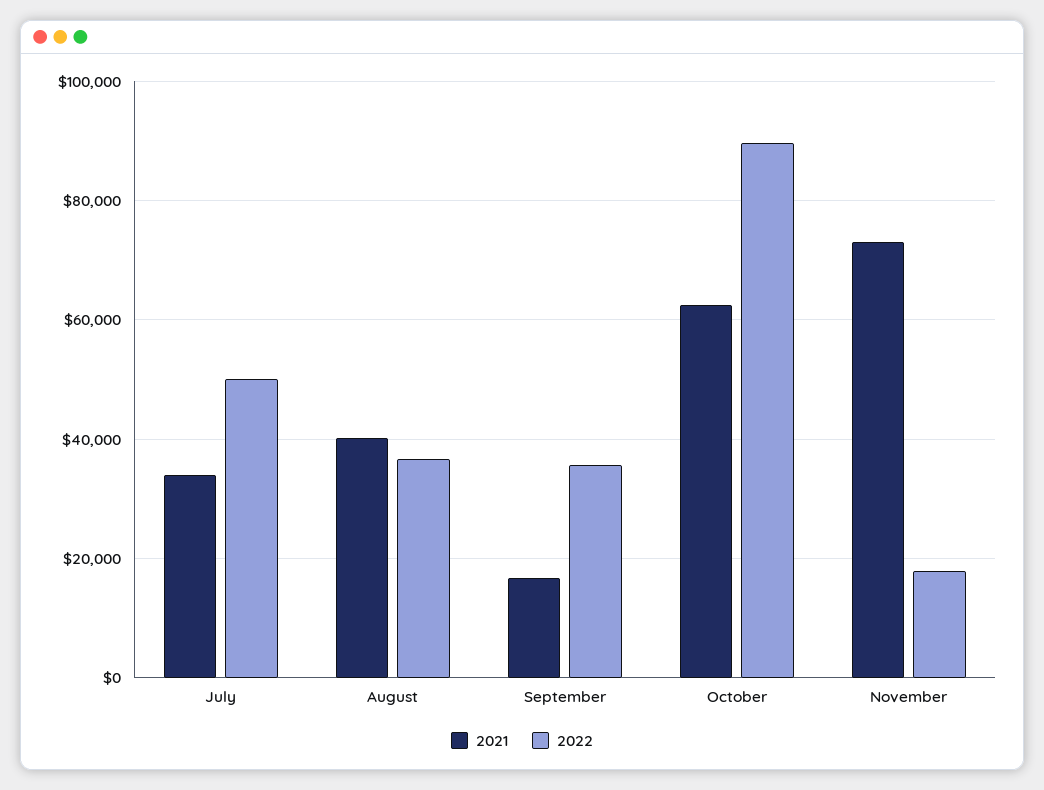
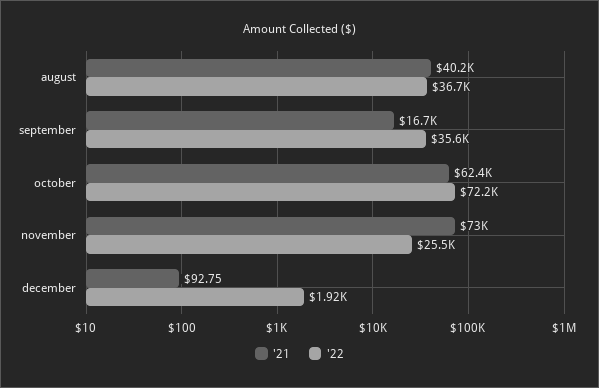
2021, July: 34000 -> none
2022, July: 50000 -> none
2022, October: 90000 -> 72200
2022, November: 18000 -> 25500
2021, december: none -> 92.75
2022, december: none -> 1920

